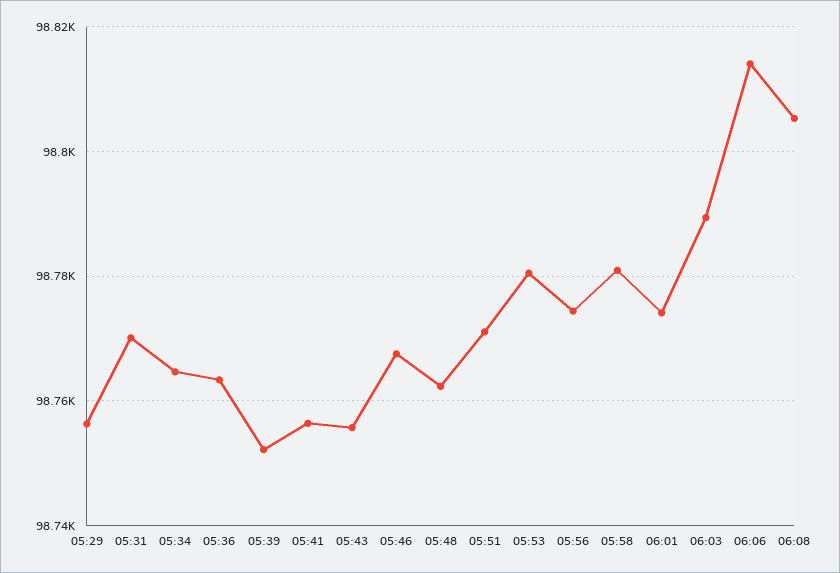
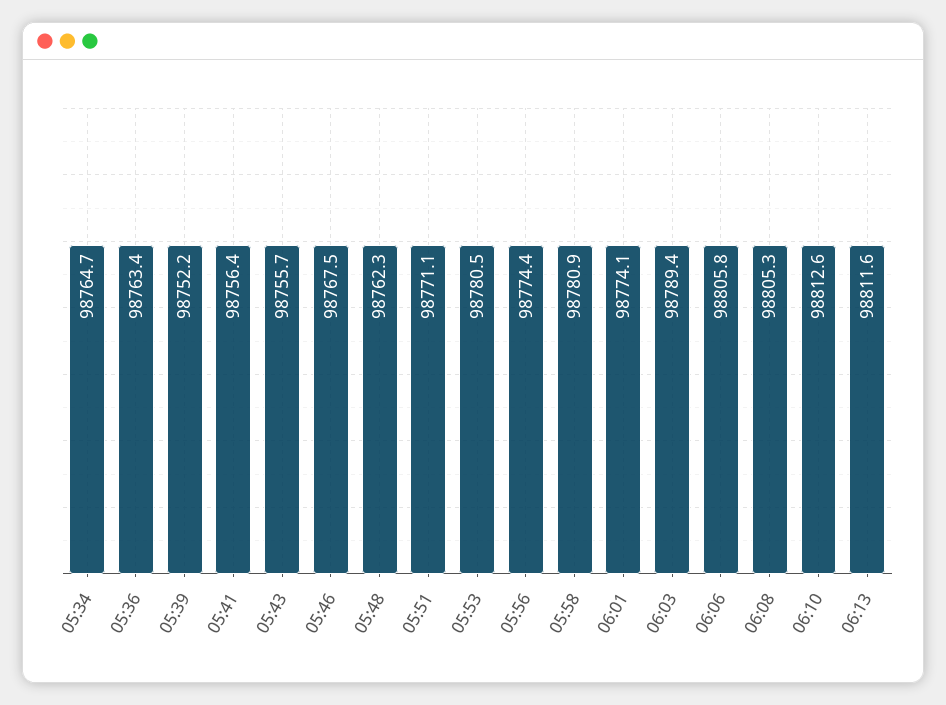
05:29: 98756 -> none
05:31: 98770 -> none
06:06: 98814 -> 98805.8
06:10: none -> 98812.6
06:13: none -> 98811.6

